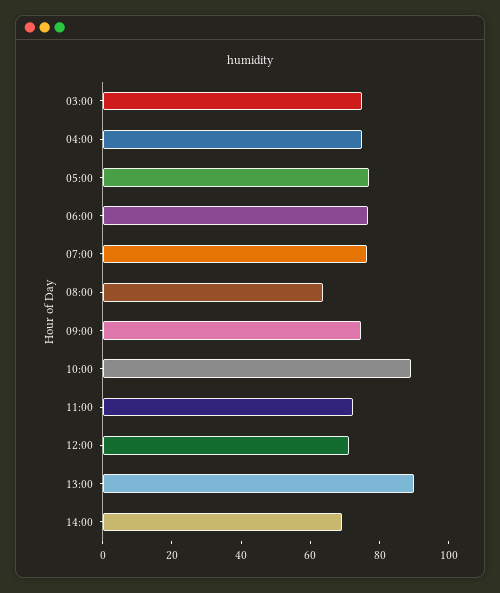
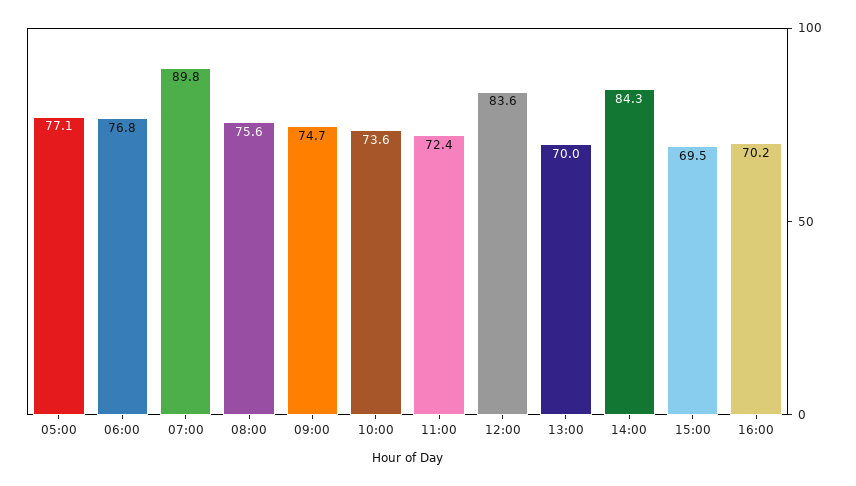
03:00: 75 -> none
04:00: 75 -> none
07:00: 75 -> 89.8
08:00: 65 -> 75.6
10:00: 90 -> 73.6
12:00: 70 -> 83.6
13:00: 90 -> 70
14:00: 70 -> 84.3
15:00: none -> 69.5
16:00: none -> 70.2

